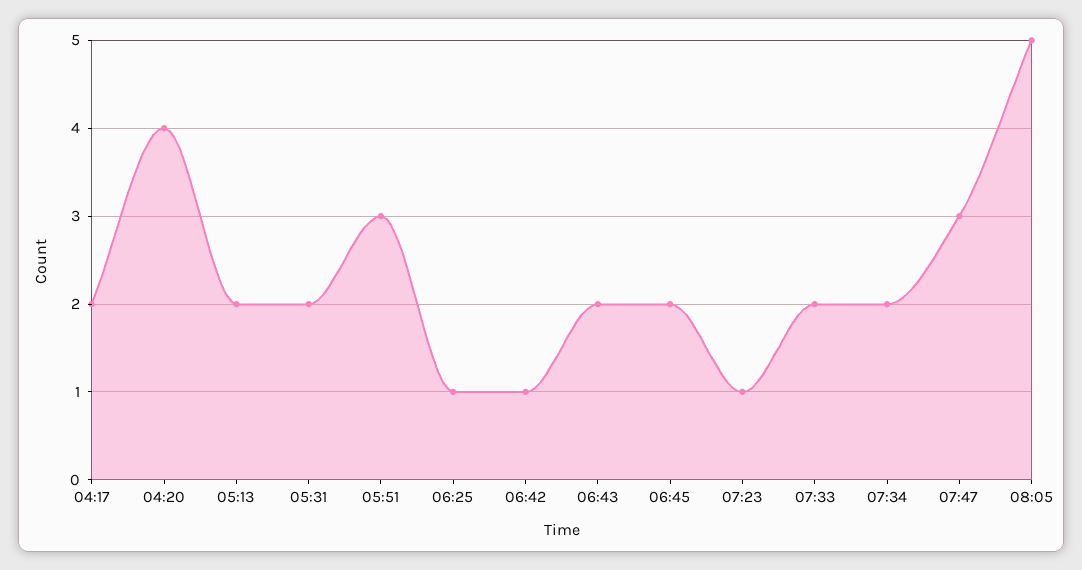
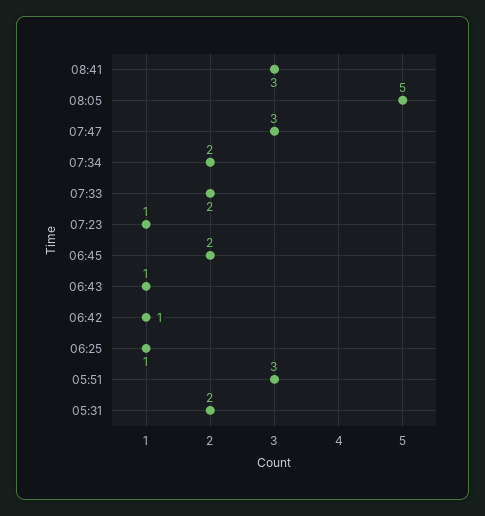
04:17: 2 -> none
04:20: 4 -> none
05:13: 2 -> none
06:43: 2 -> 1
08:41: none -> 3

